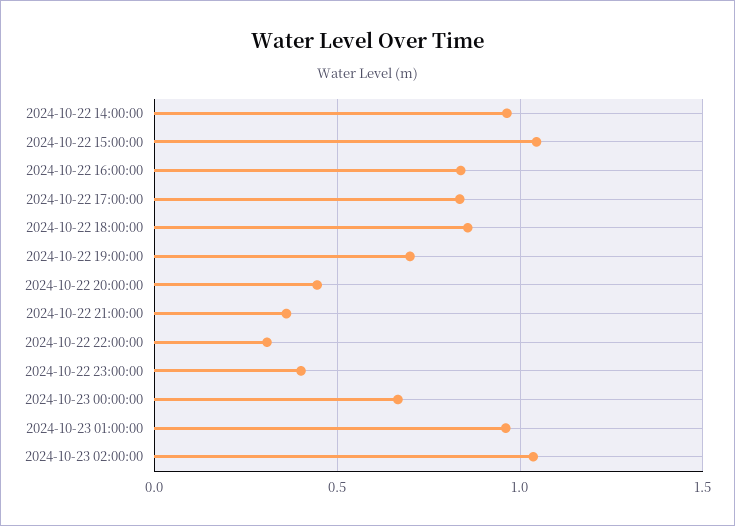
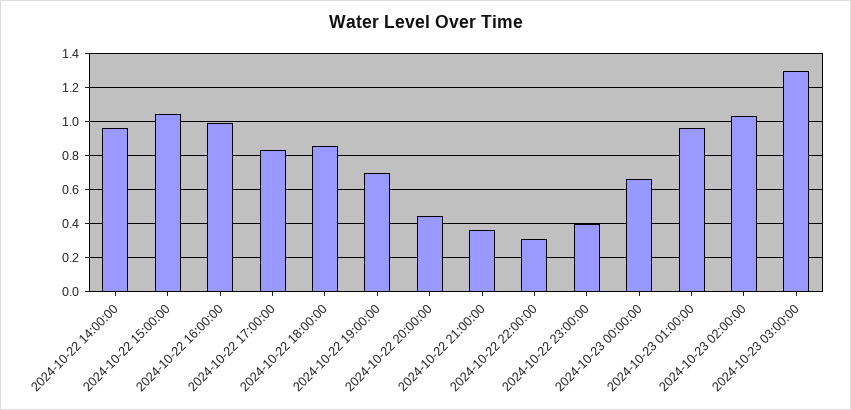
2024-10-22 16:00:00: 0.85 -> 1
2024-10-23 03:00:00: none -> 1.3

